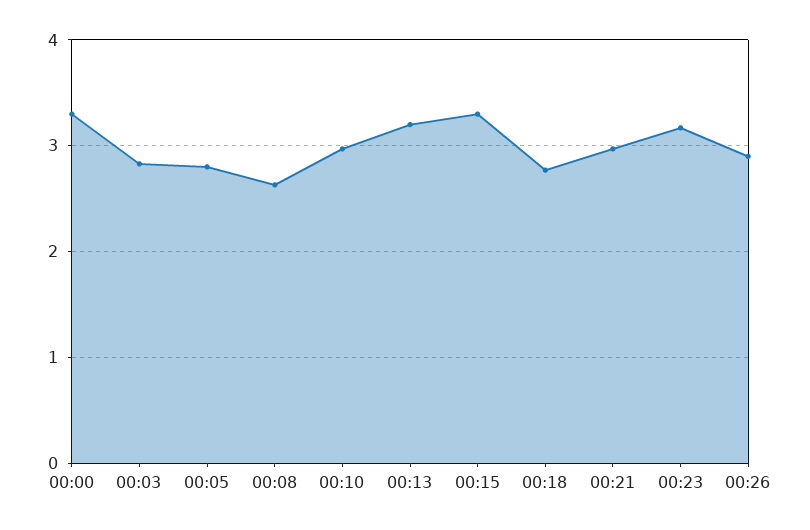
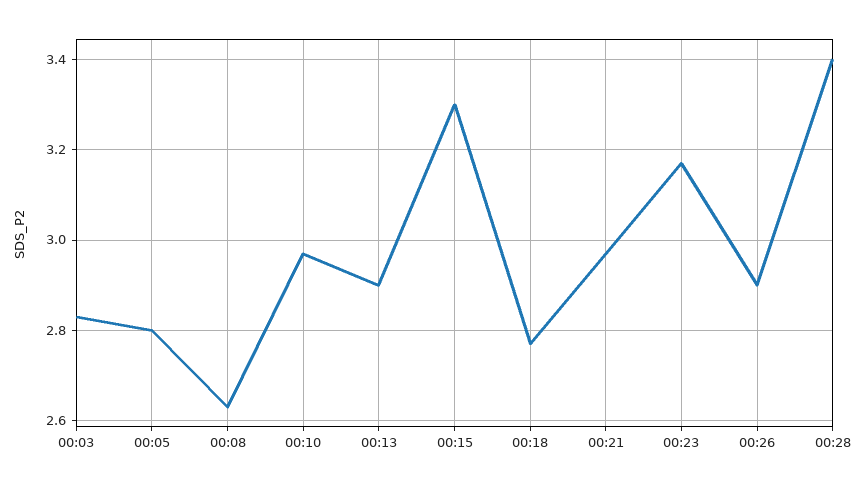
00:00: 3.3 -> none
00:13: 3.2 -> 2.9
00:28: none -> 3.4

